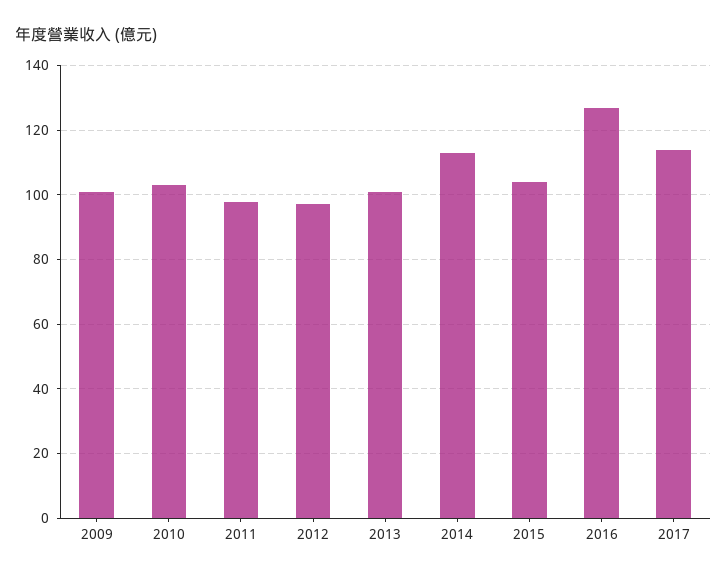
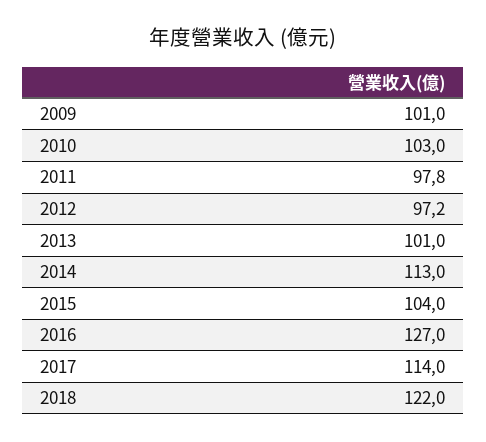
2018: none -> 122

